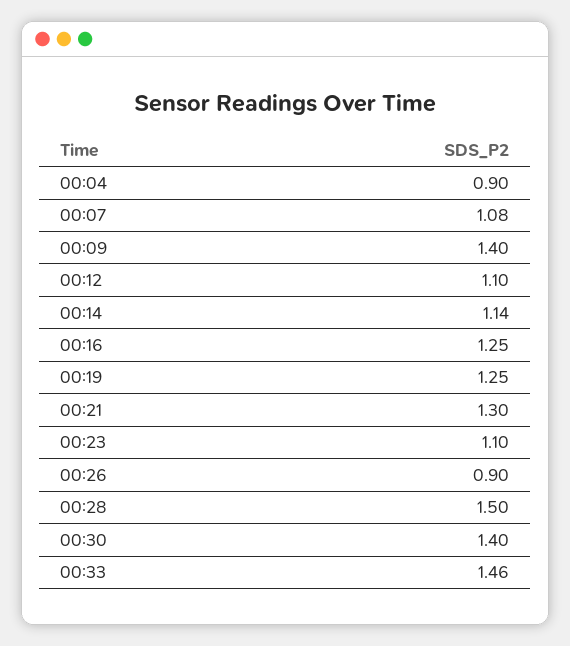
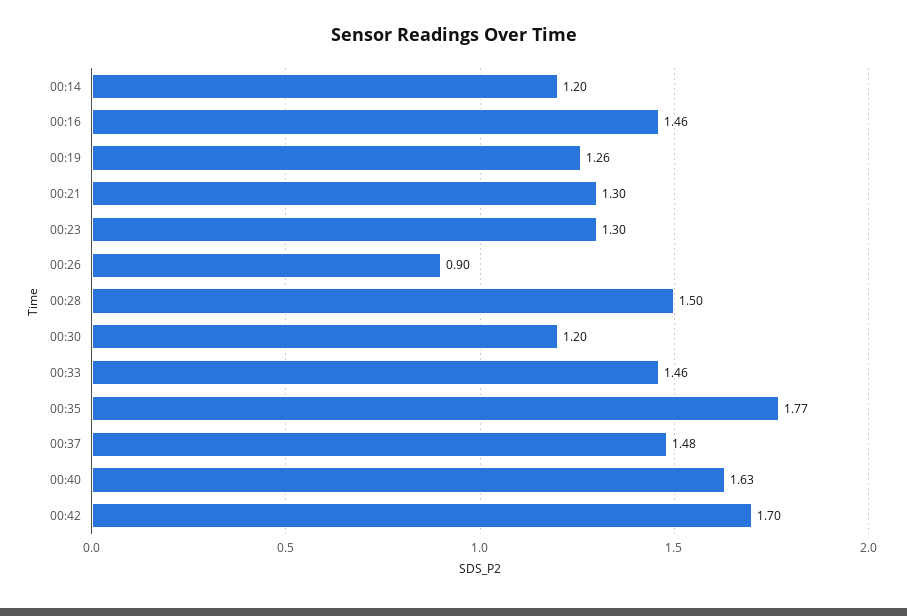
00:04: 0.9 -> none
00:07: 1.08 -> none
00:09: 1.4 -> none
00:12: 1.1 -> none
00:14: 1.14 -> 1.2
00:16: 1.25 -> 1.46
00:19: 1.25 -> 1.26
00:23: 1.1 -> 1.3
00:30: 1.4 -> 1.2
00:35: none -> 1.77
00:37: none -> 1.48
00:40: none -> 1.63
00:42: none -> 1.7

